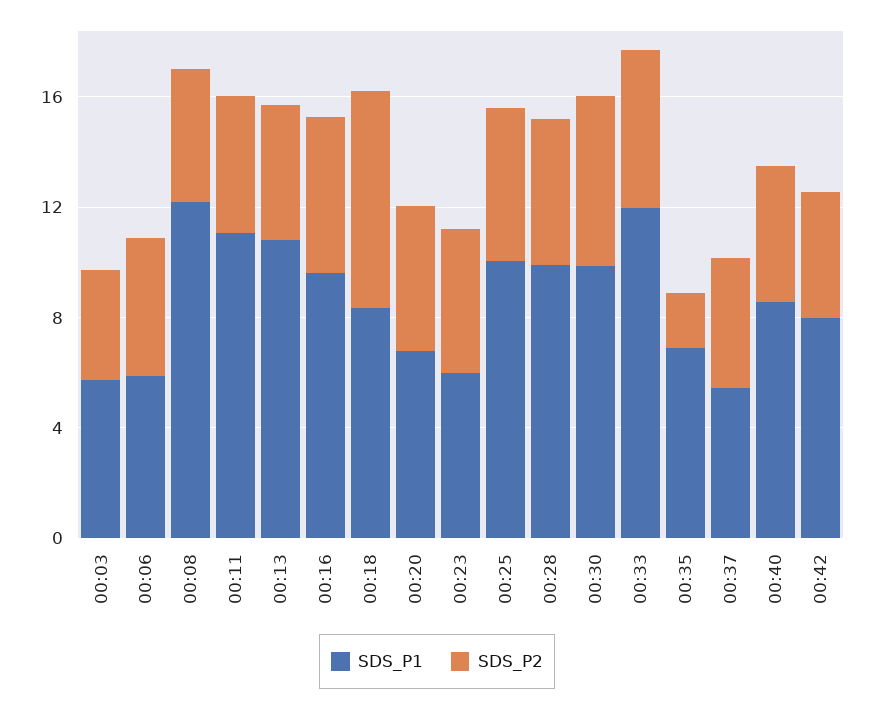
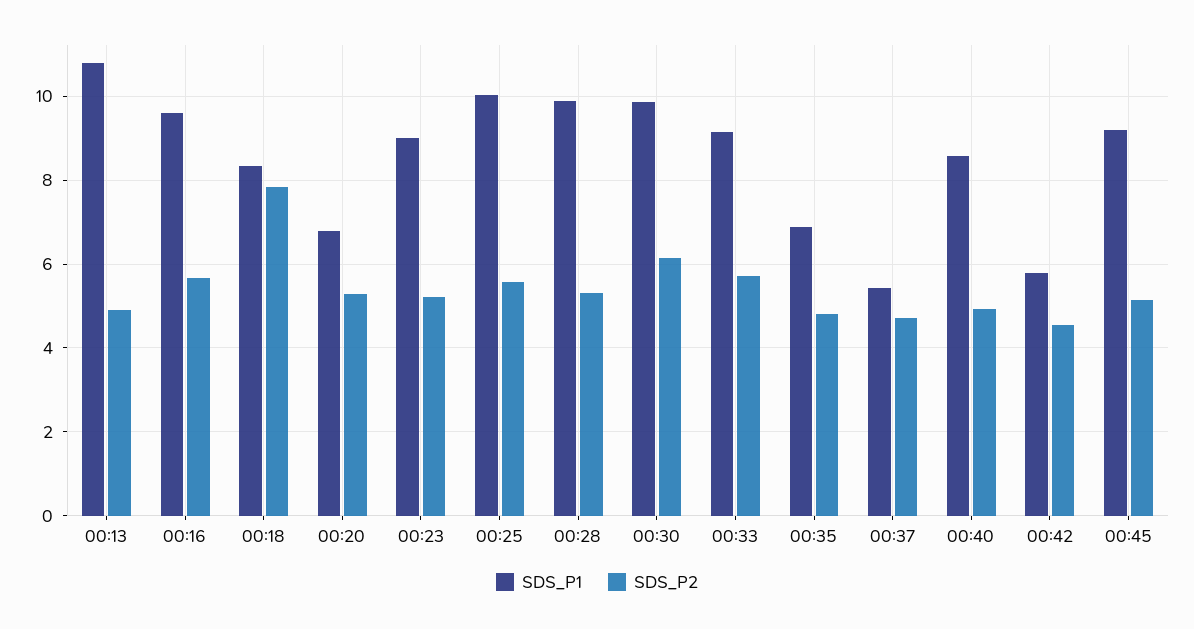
SDS_P1, 00:03: 6 -> none
SDS_P2, 00:03: 4 -> none
SDS_P1, 00:06: 6 -> none
SDS_P2, 00:06: 5 -> none
SDS_P1, 00:08: 12 -> none
SDS_P2, 00:08: 5 -> none
SDS_P1, 00:11: 11 -> none
SDS_P2, 00:11: 5 -> none
SDS_P1, 00:23: 6 -> 9
SDS_P1, 00:33: 12 -> 9.2
SDS_P2, 00:35: 2 -> 4.8
SDS_P1, 00:42: 8 -> 5.8
SDS_P1, 00:45: none -> 9.2
SDS_P2, 00:45: none -> 5.2

